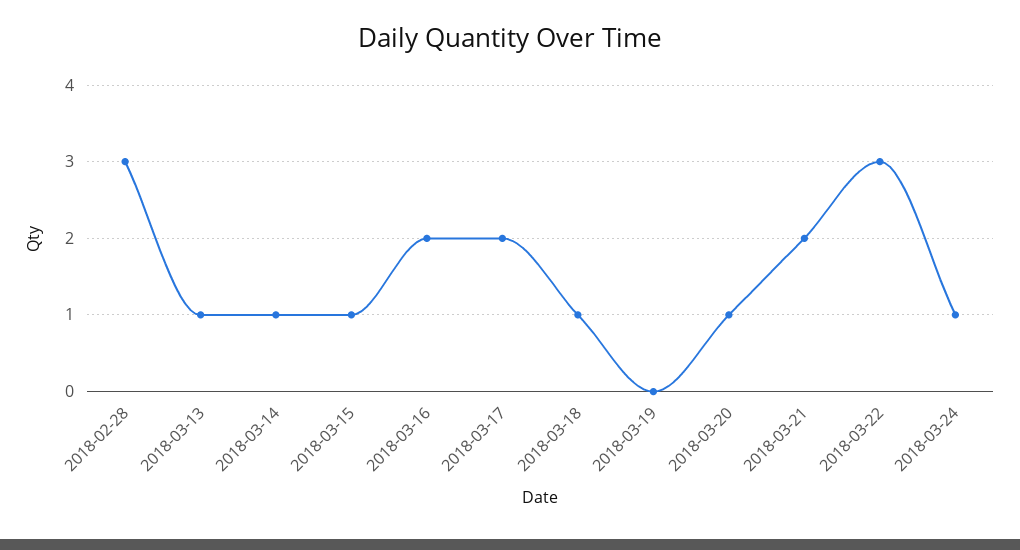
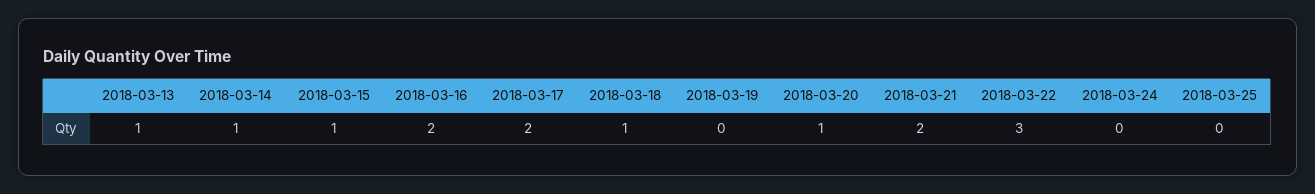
2018-02-28: 3 -> none
2018-03-24: 1 -> 0
2018-03-25: none -> 0

